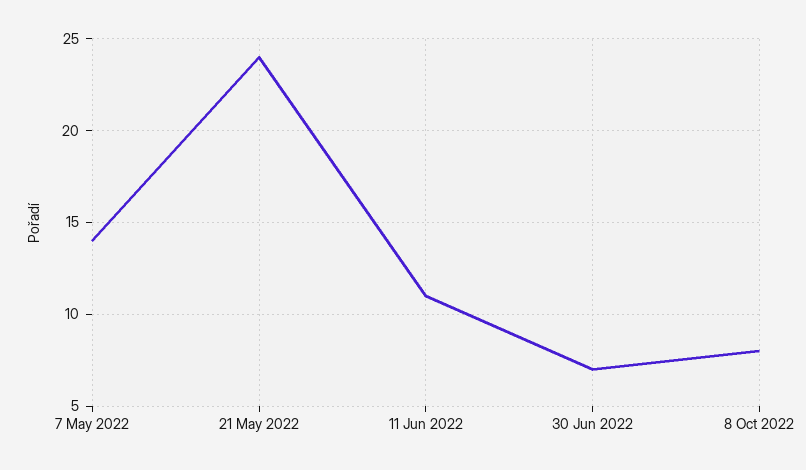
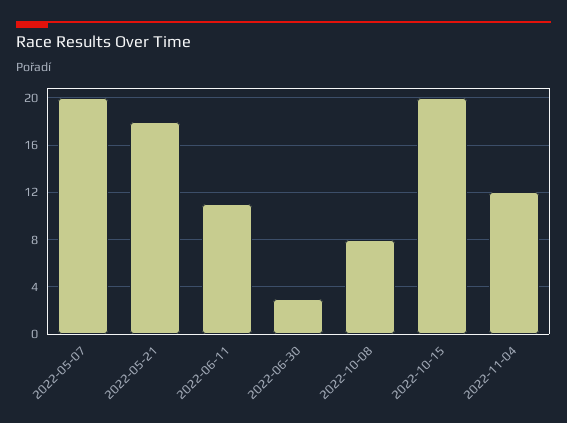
7 May 2022: 14 -> 20
21 May 2022: 24 -> 18
30 Jun 2022: 7 -> 3
2022-10-15: none -> 20
2022-11-04: none -> 12

